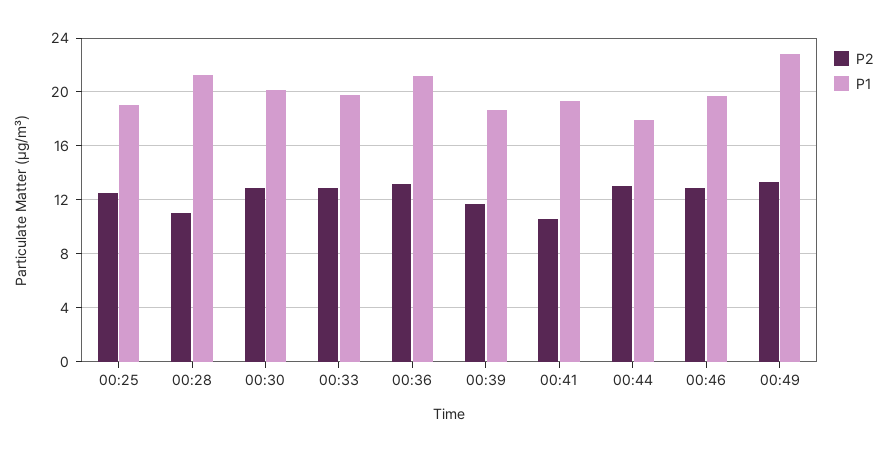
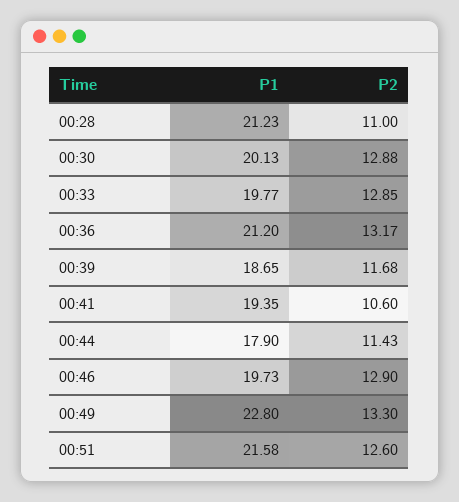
P2, 00:25: 12.5 -> none
P1, 00:25: 19 -> none
P2, 00:44: 13 -> 11.43
P1, 00:51: none -> 21.58
P2, 00:51: none -> 12.6

